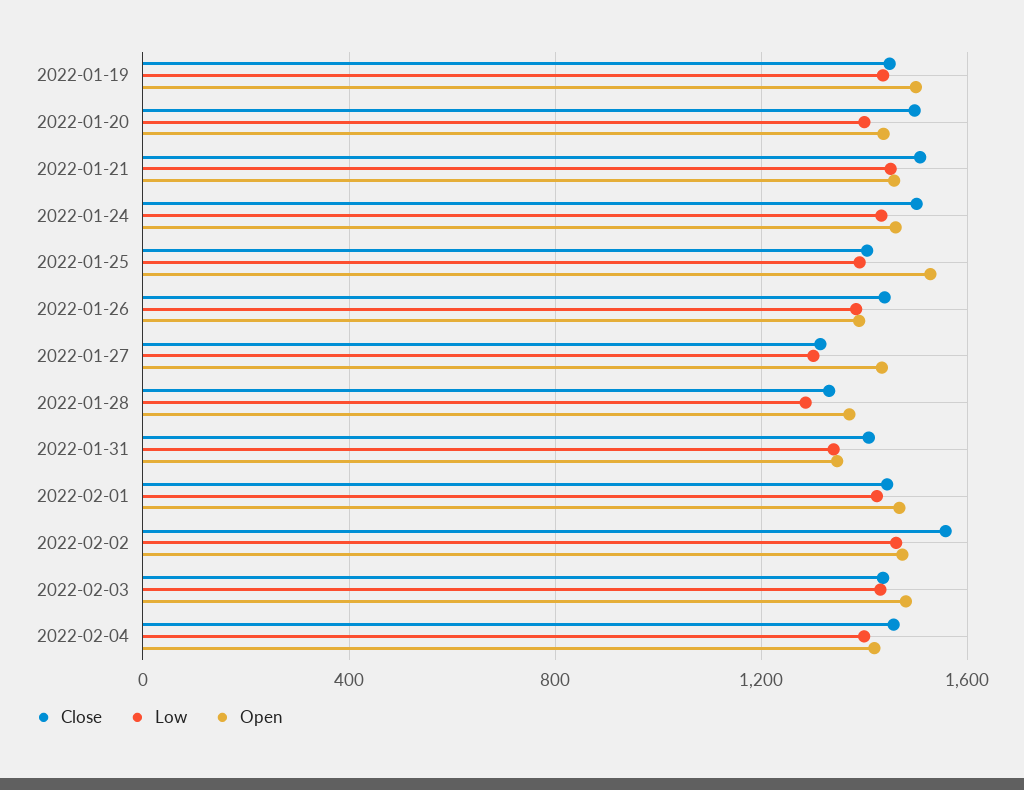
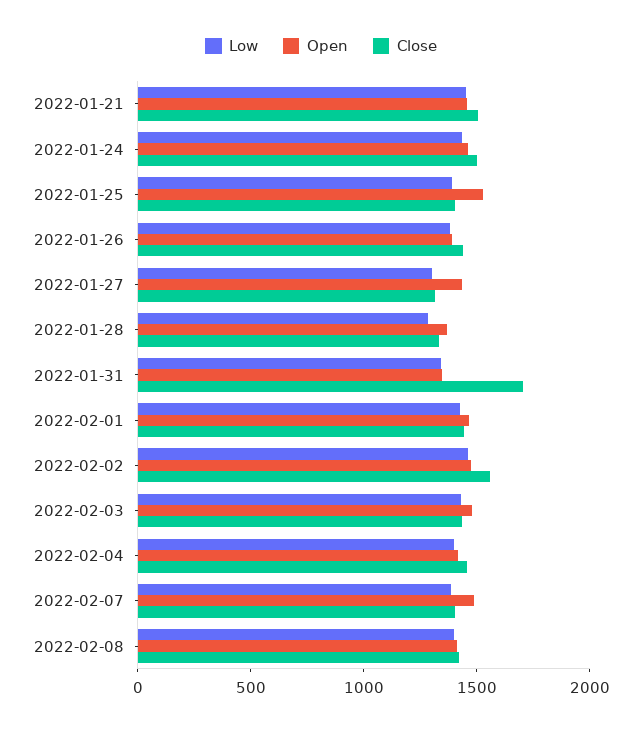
Close, 2022-01-19: 1450 -> none
Low, 2022-01-19: 1450 -> none
Open, 2022-01-19: 1500 -> none
Close, 2022-01-20: 1500 -> none
Low, 2022-01-20: 1400 -> none
Open, 2022-01-20: 1450 -> none
Close, 2022-01-31: 1400 -> 1700
Low, 2022-02-07: none -> 1400
Open, 2022-02-07: none -> 1500
Close, 2022-02-07: none -> 1400
Low, 2022-02-08: none -> 1400
Open, 2022-02-08: none -> 1400
Close, 2022-02-08: none -> 1400

